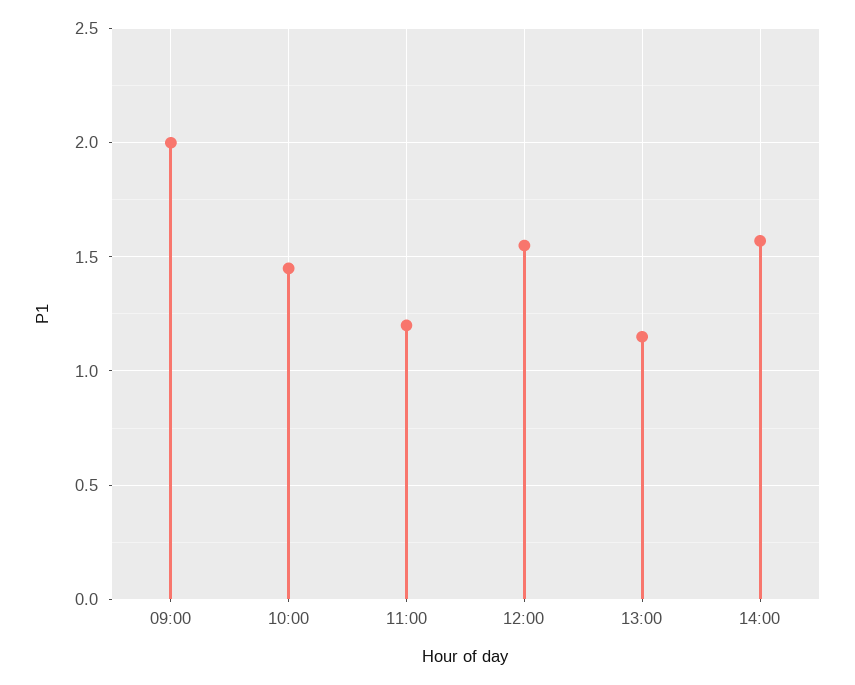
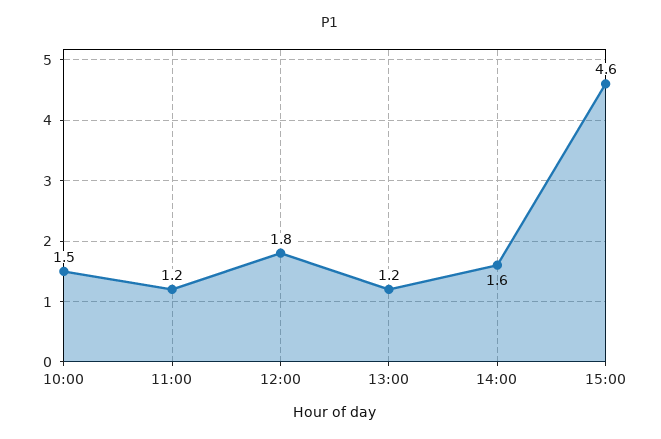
09:00: 2 -> none
12:00: 1.55 -> 1.8
15:00: none -> 4.6

